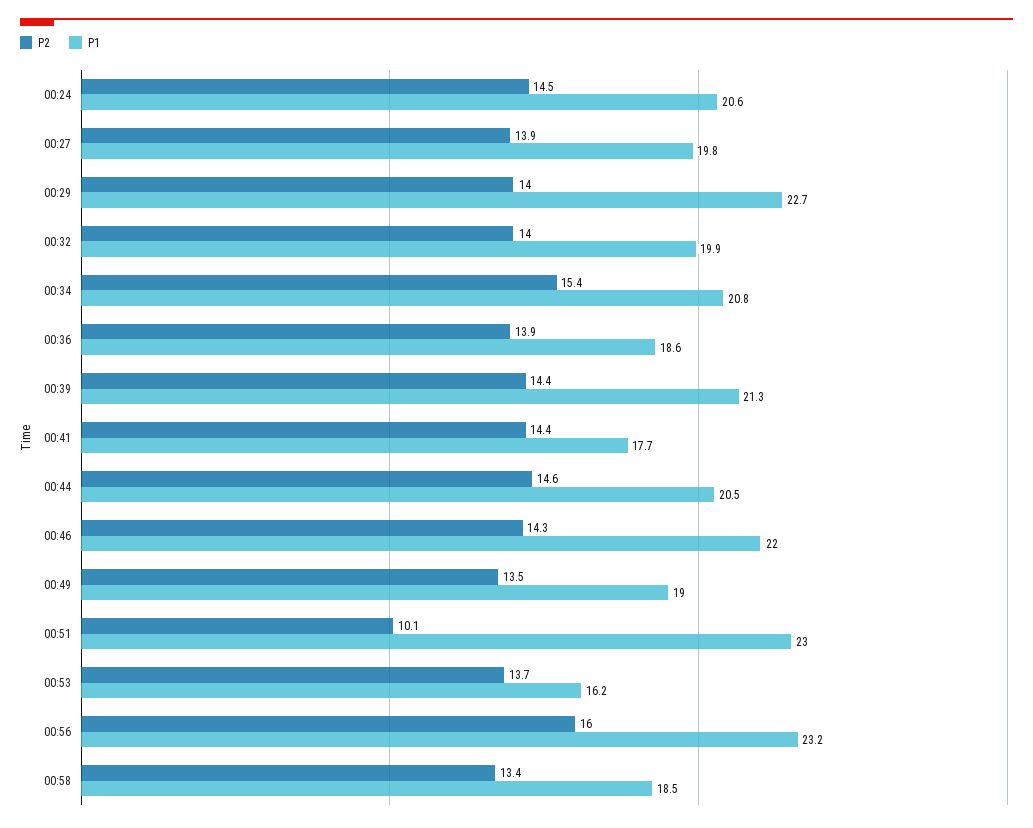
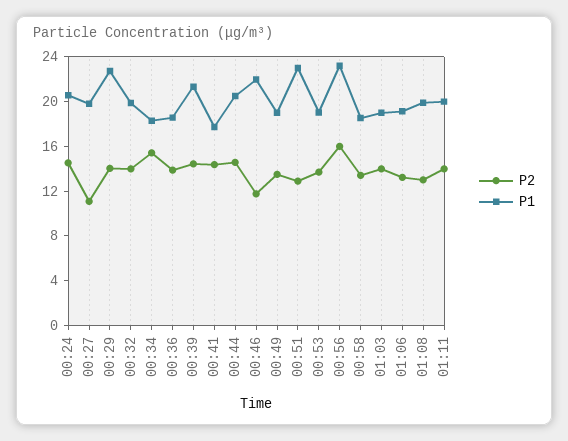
P2, 00:27: 13.9 -> 11
P1, 00:34: 20.8 -> 18
P2, 00:46: 14.3 -> 12
P2, 00:51: 10.1 -> 13
P1, 00:53: 16.2 -> 19
P2, 01:03: none -> 14
P1, 01:03: none -> 19
P2, 01:06: none -> 13
P1, 01:06: none -> 19
P2, 01:08: none -> 13
P1, 01:08: none -> 20
P2, 01:11: none -> 14
P1, 01:11: none -> 20

